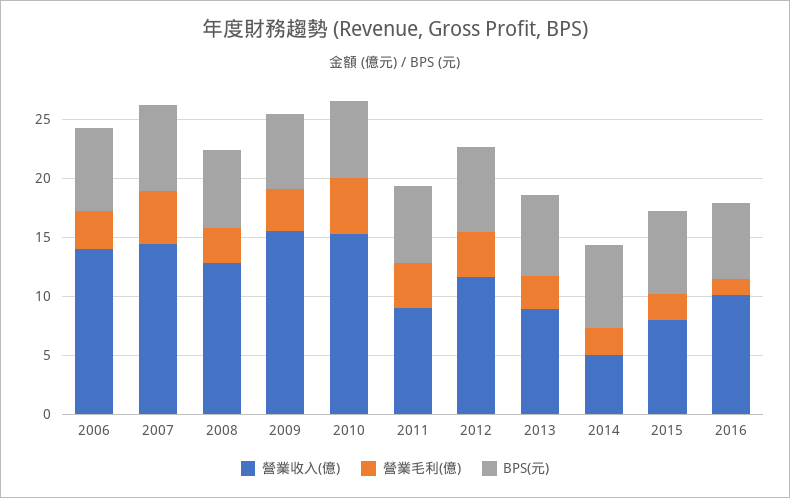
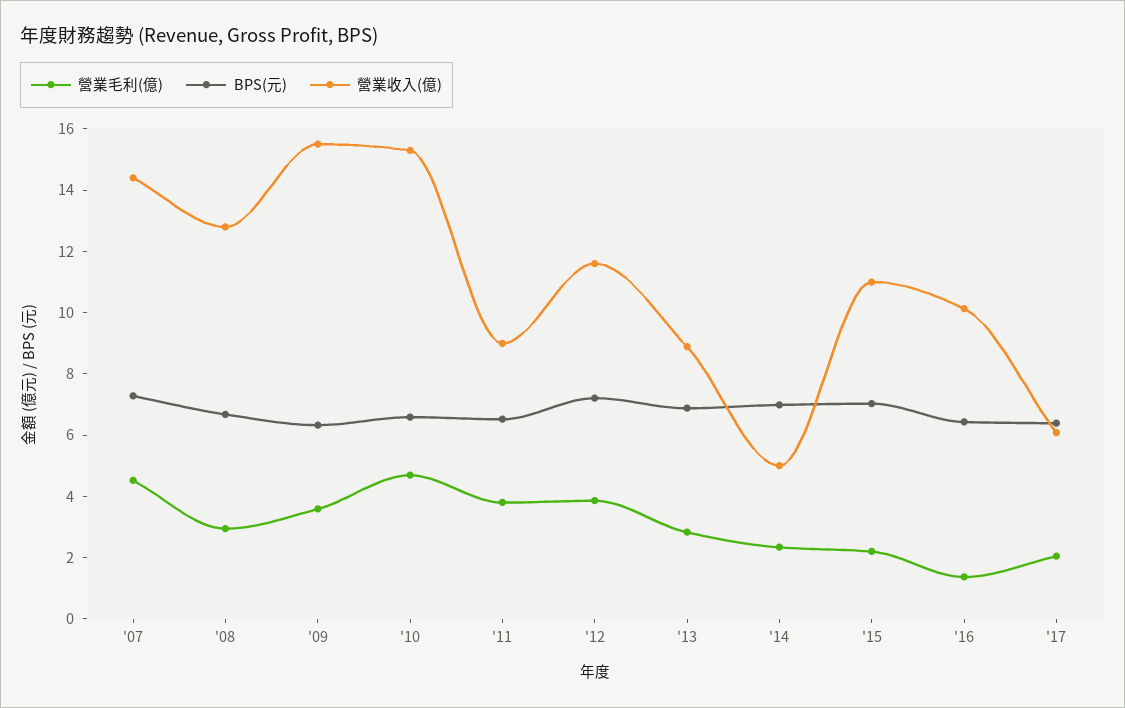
營業收入(億), 2006: 14 -> none
營業毛利(億), 2006: 3 -> none
BPS(元), 2006: 7 -> none
營業收入(億), 2015: 8 -> 11
營業毛利(億), '17: none -> 2
BPS(元), '17: none -> 6.5
營業收入(億), '17: none -> 6

